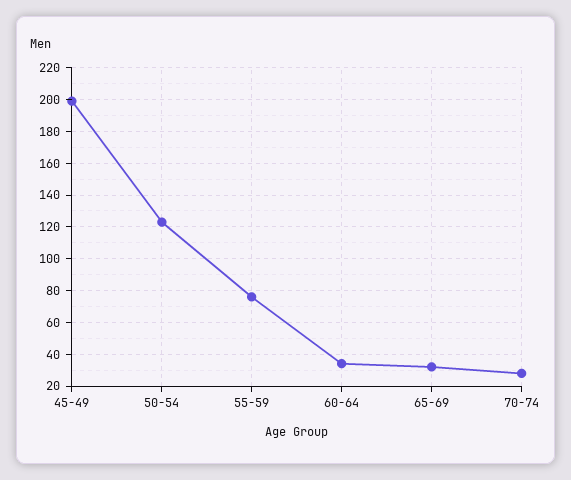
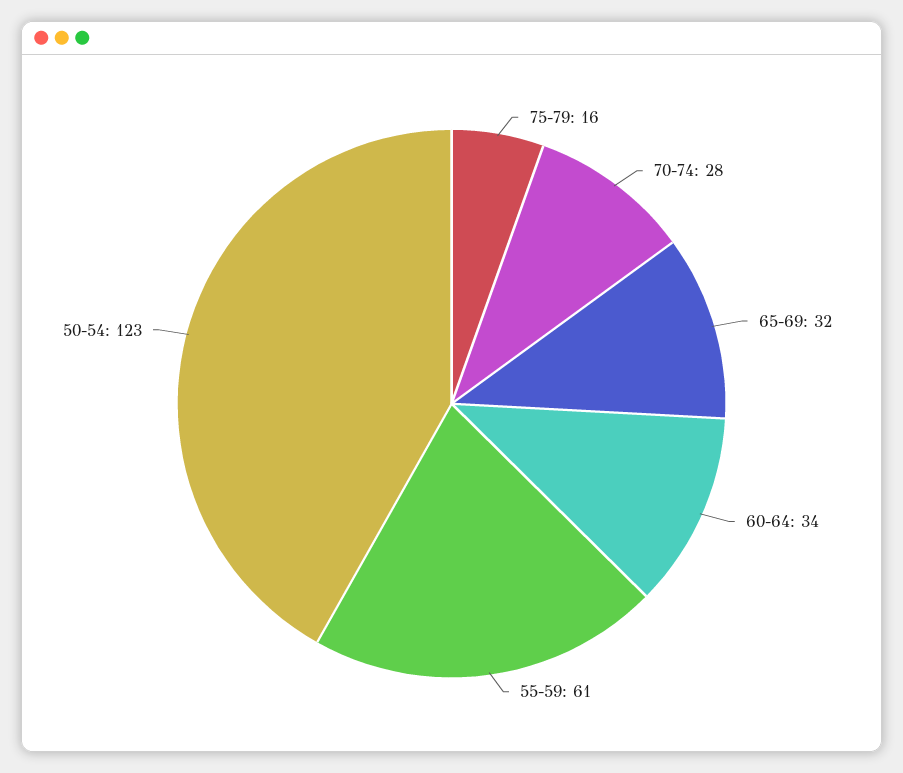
45-49: 200 -> none
55-59: 75 -> 61
75-79: none -> 16

